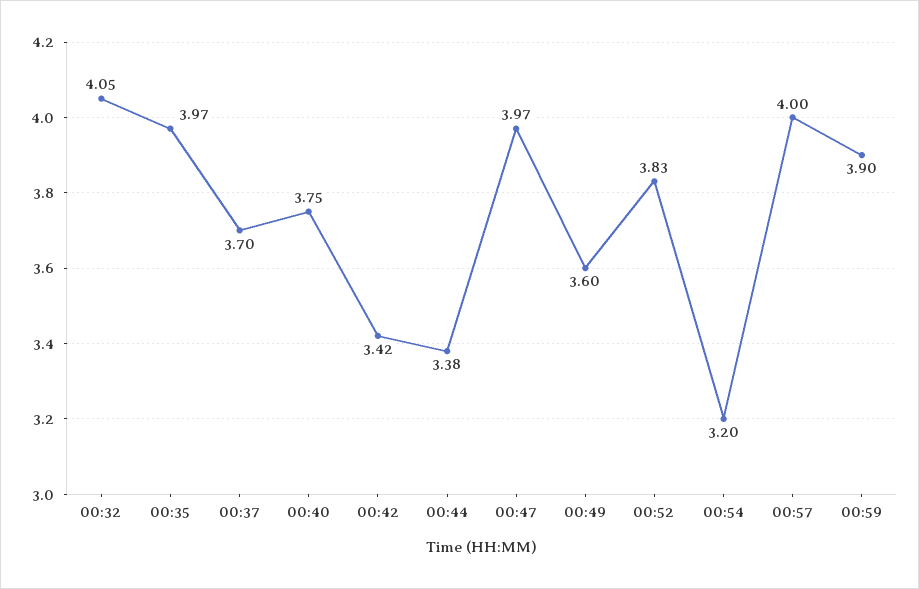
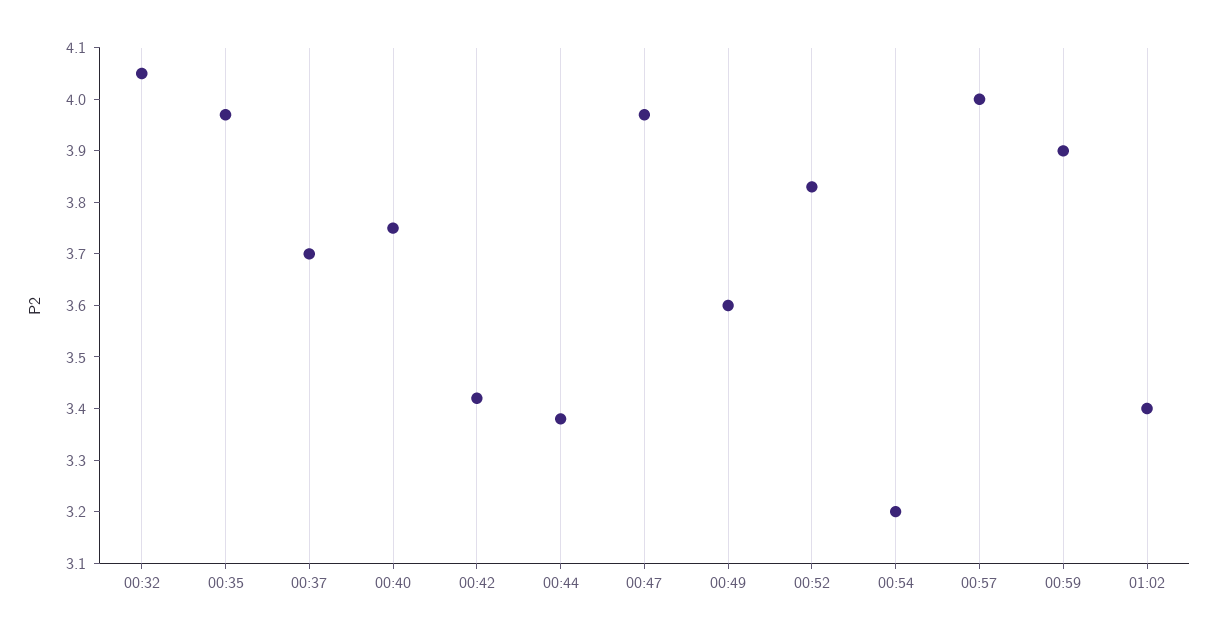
01:02: none -> 3.4

